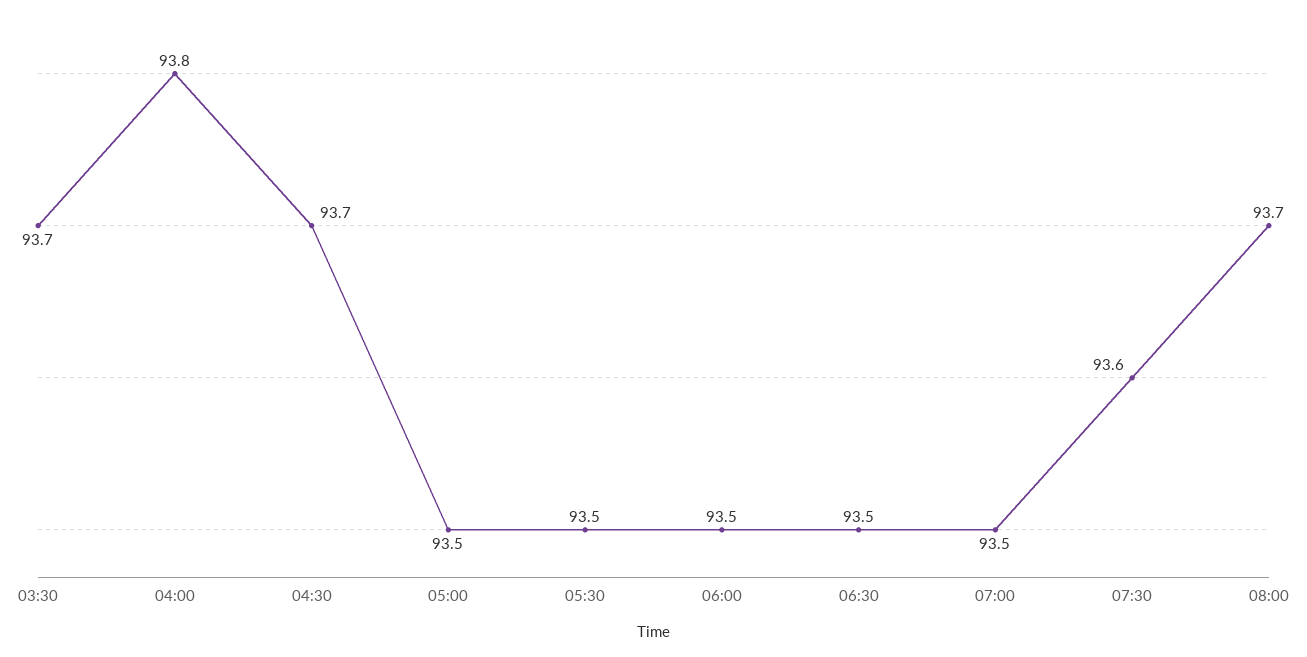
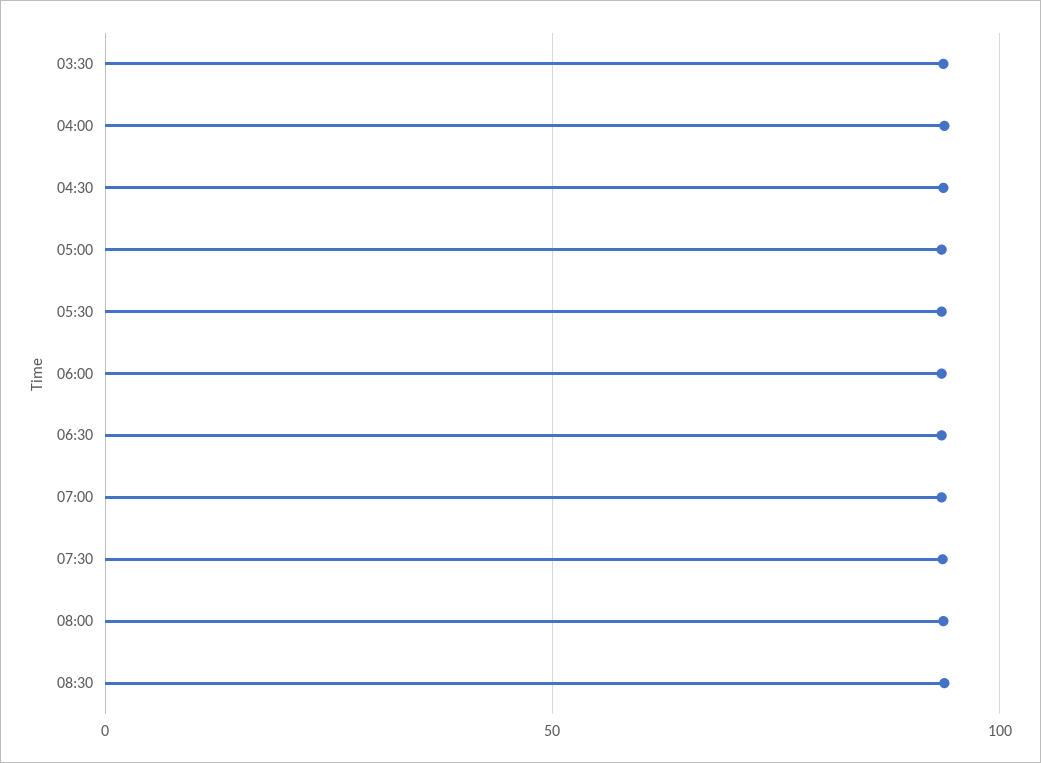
08:30: none -> 95

